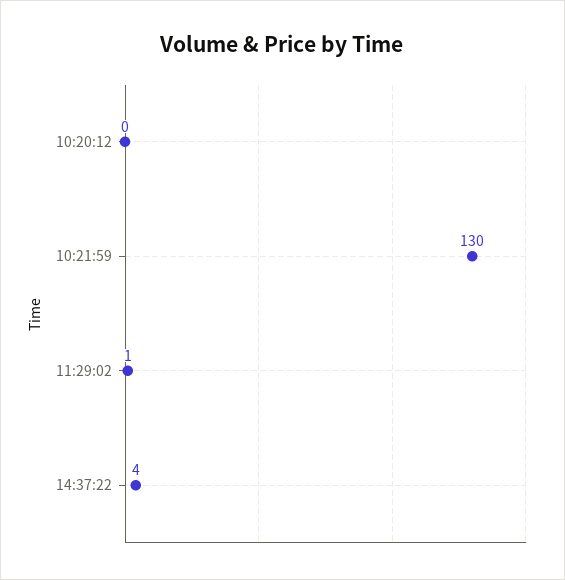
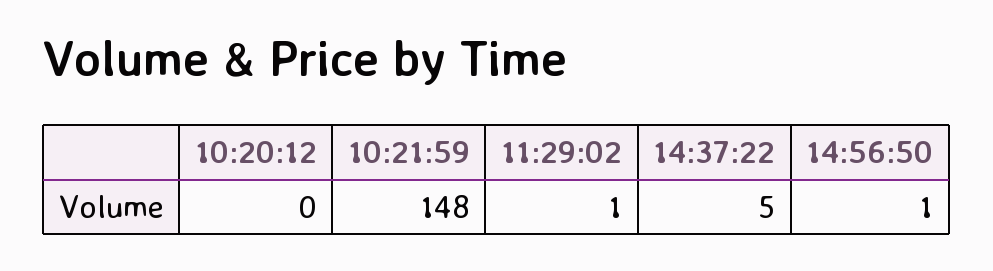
10:21:59: 130 -> 148
14:37:22: 4 -> 5
14:56:50: none -> 1

